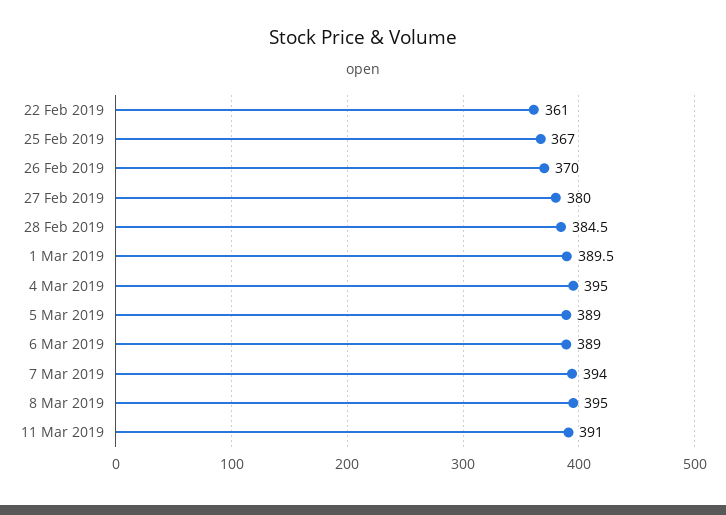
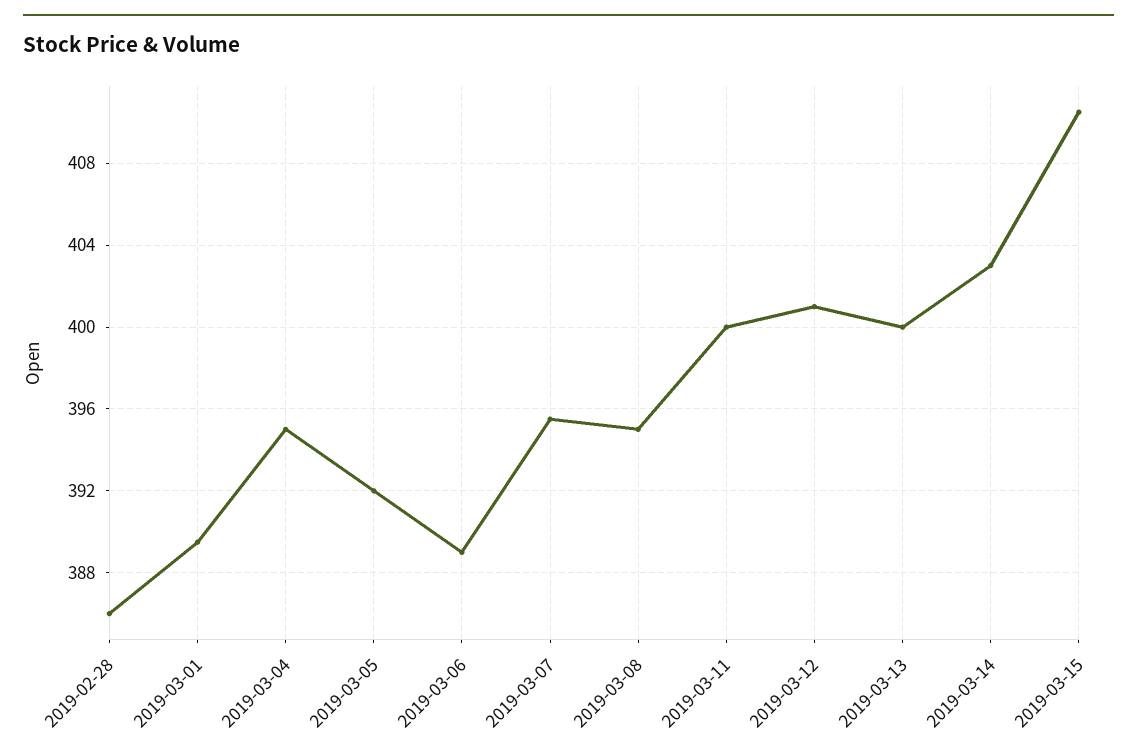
22 Feb 2019: 361 -> none
25 Feb 2019: 367 -> none
26 Feb 2019: 370 -> none
27 Feb 2019: 380 -> none
28 Feb 2019: 384.5 -> 386
5 Mar 2019: 389 -> 392
7 Mar 2019: 394 -> 395.5
11 Mar 2019: 391 -> 400
2019-03-12: none -> 401
2019-03-13: none -> 400
2019-03-14: none -> 403
2019-03-15: none -> 410.5

